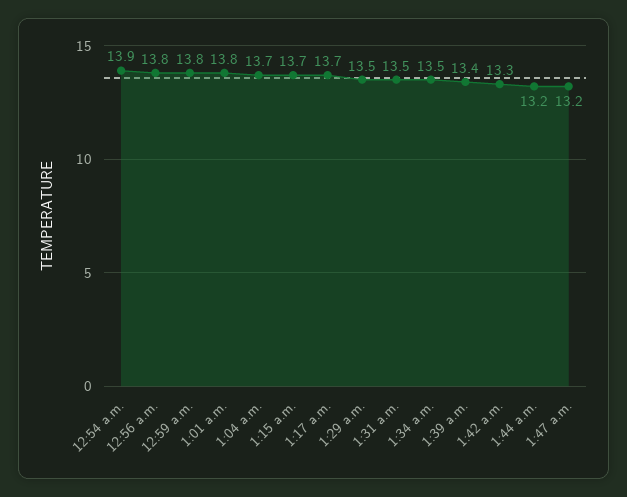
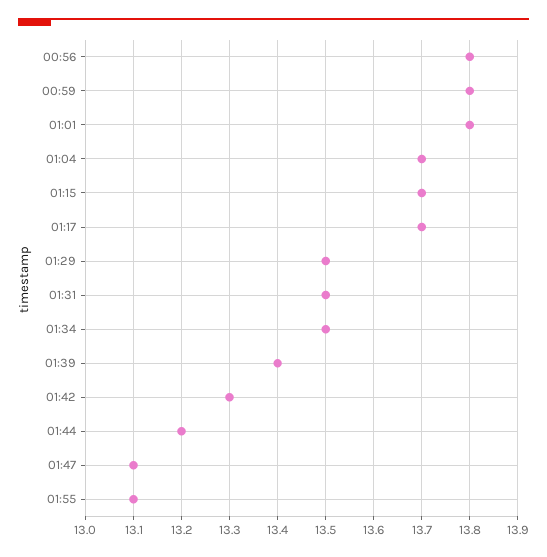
12:54 a.m.: 13.9 -> none
1:47 a.m.: 13.2 -> 13.1
01:55: none -> 13.1

